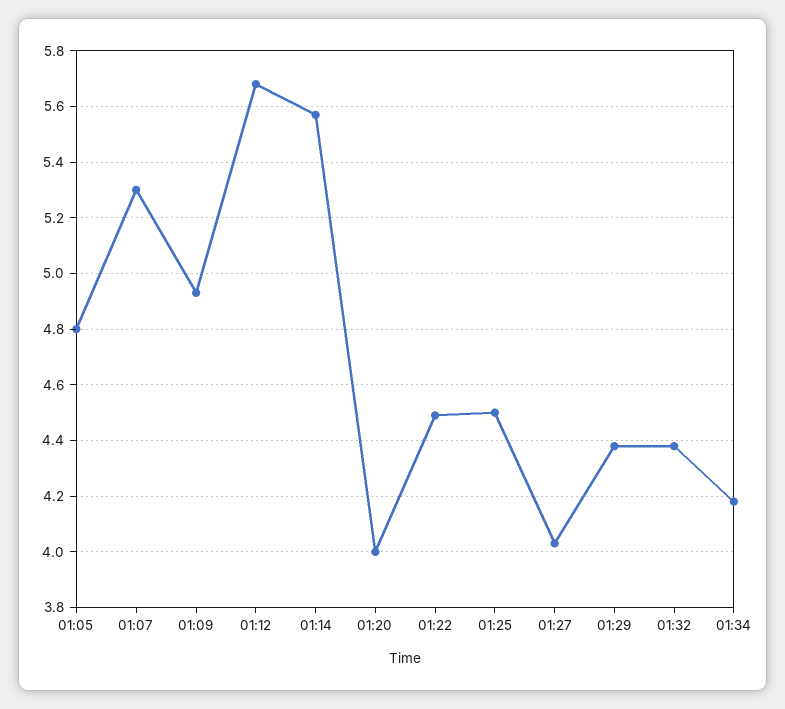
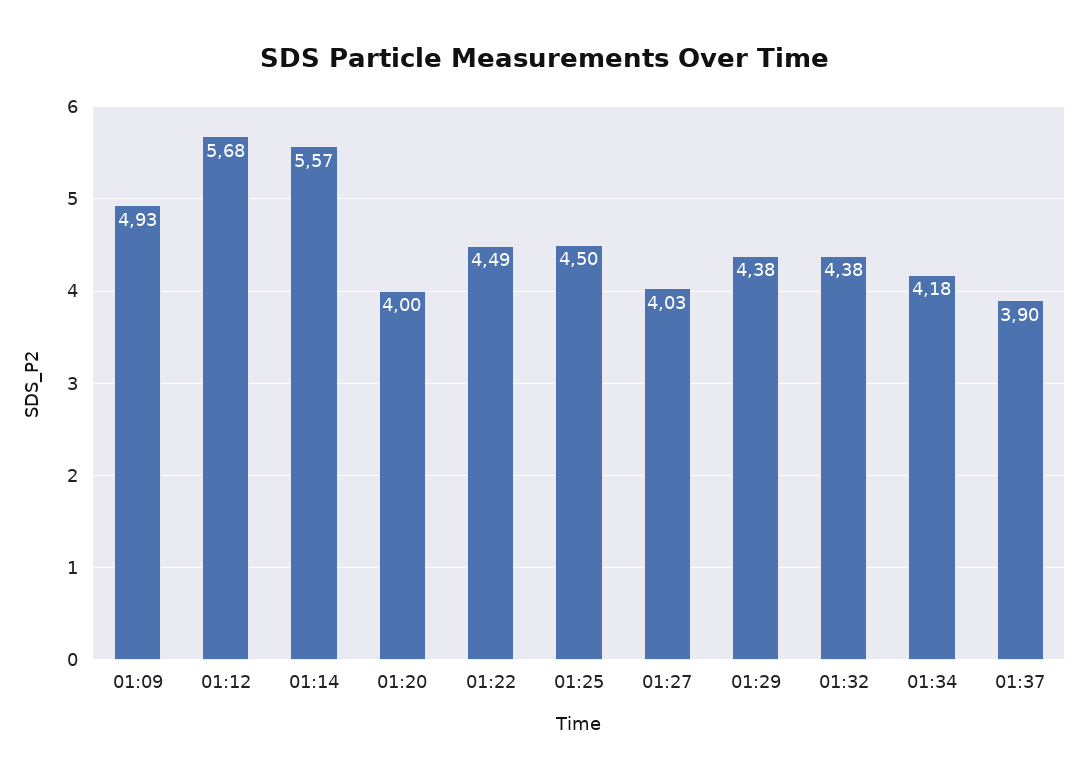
01:05: 4.8 -> none
01:07: 5.3 -> none
01:37: none -> 3.9

